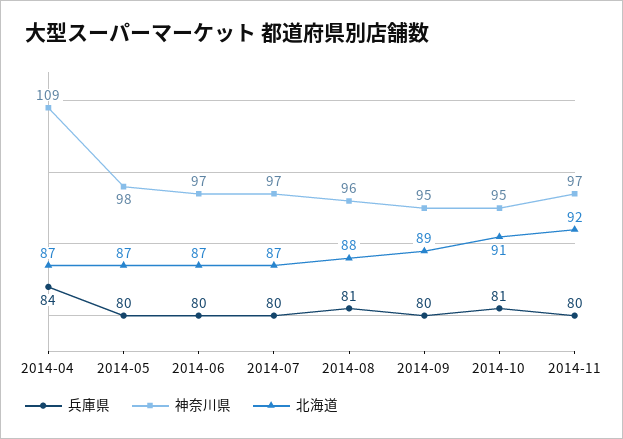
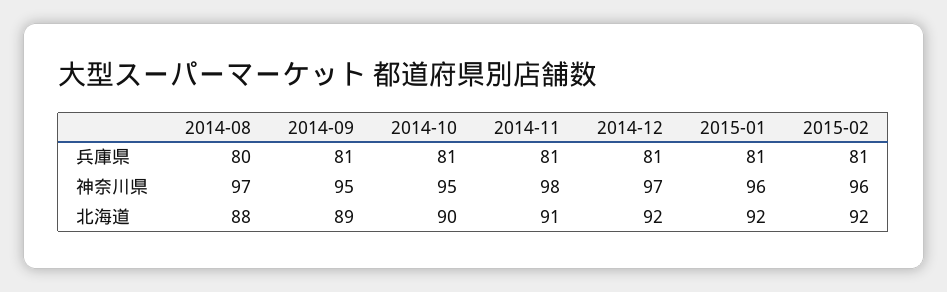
兵庫県, 2014-04: 84 -> none
神奈川県, 2014-04: 109 -> none
北海道, 2014-04: 87 -> none
兵庫県, 2014-05: 80 -> none
神奈川県, 2014-05: 98 -> none
北海道, 2014-05: 87 -> none
兵庫県, 2014-06: 80 -> none
神奈川県, 2014-06: 97 -> none
北海道, 2014-06: 87 -> none
兵庫県, 2014-07: 80 -> none
神奈川県, 2014-07: 97 -> none
北海道, 2014-07: 87 -> none
兵庫県, 2014-08: 81 -> 80
神奈川県, 2014-08: 96 -> 97
兵庫県, 2014-09: 80 -> 81
北海道, 2014-10: 91 -> 90
兵庫県, 2014-11: 80 -> 81
神奈川県, 2014-11: 97 -> 98
北海道, 2014-11: 92 -> 91
兵庫県, 2014-12: none -> 81
兵庫県, 2015-01: none -> 81
兵庫県, 2015-02: none -> 81
神奈川県, 2014-12: none -> 97
神奈川県, 2015-01: none -> 96
神奈川県, 2015-02: none -> 96
北海道, 2014-12: none -> 92
北海道, 2015-01: none -> 92
北海道, 2015-02: none -> 92

